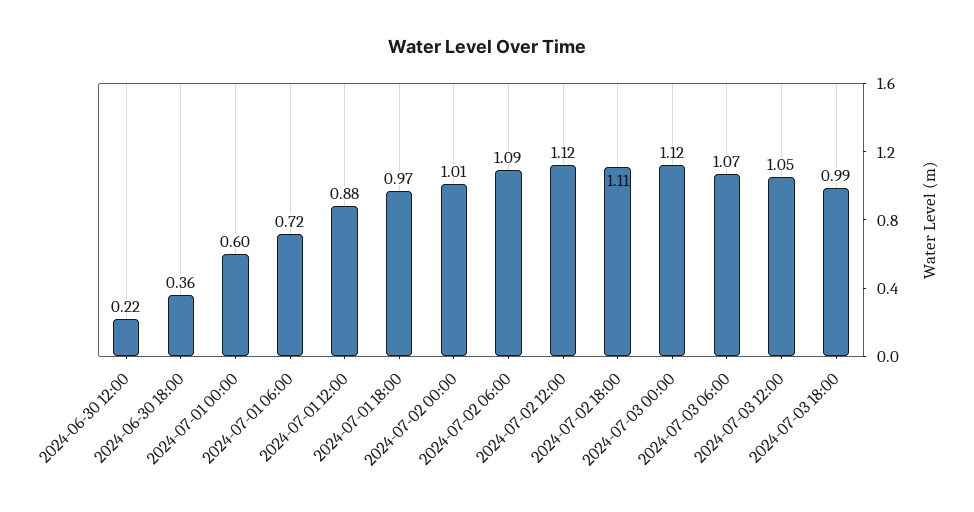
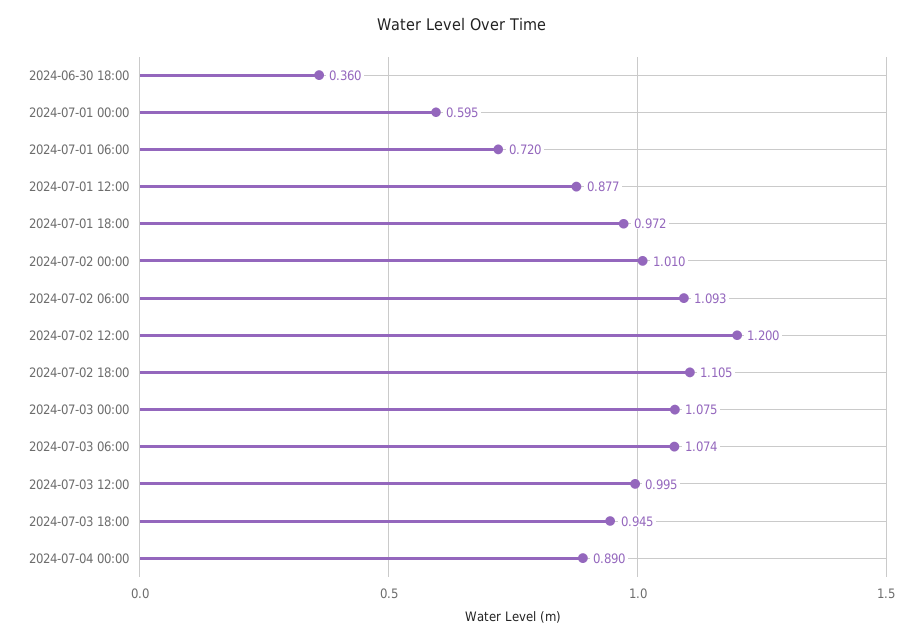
2024-06-30 12:00: 0.22 -> none
2024-07-02 12:00: 1.12 -> 1.2
2024-07-03 00:00: 1.12 -> 1.075
2024-07-03 12:00: 1.05 -> 0.995
2024-07-03 18:00: 0.99 -> 0.945
2024-07-04 00:00: none -> 0.89

